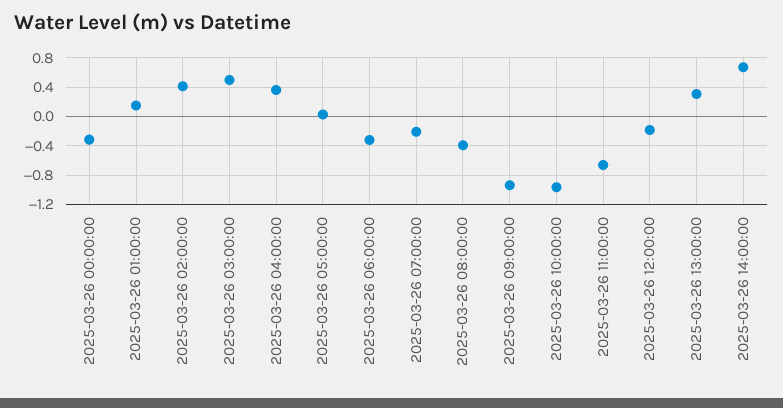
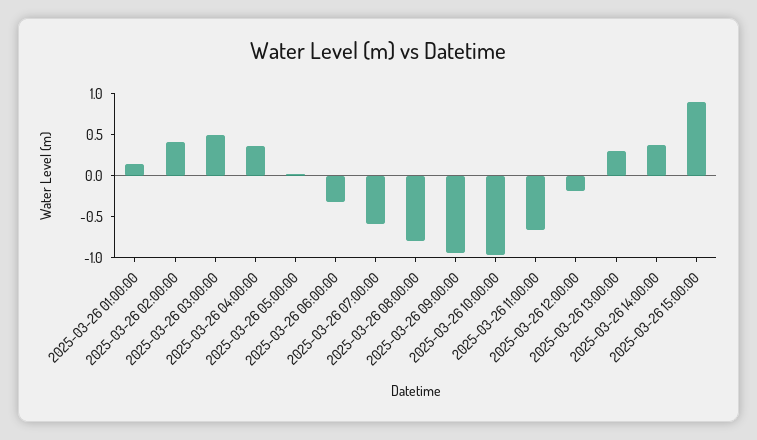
2025-03-26 00:00:00: -0.3 -> none
2025-03-26 07:00:00: -0.2 -> -0.6
2025-03-26 08:00:00: -0.4 -> -0.8
2025-03-26 14:00:00: 0.7 -> 0.4
2025-03-26 15:00:00: none -> 0.9

